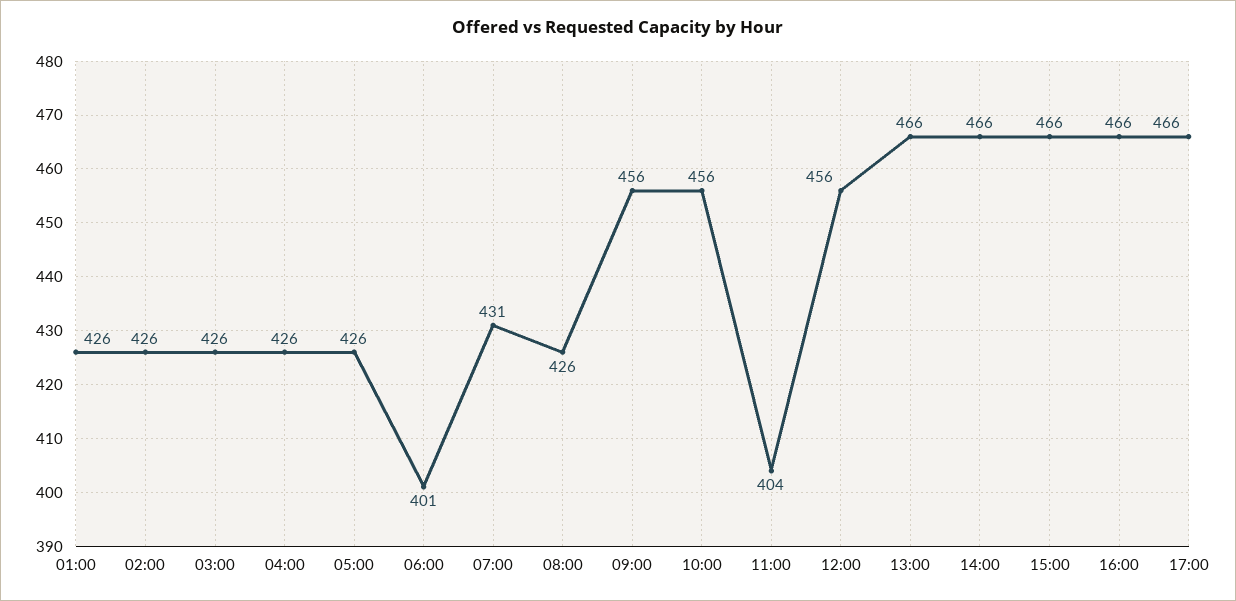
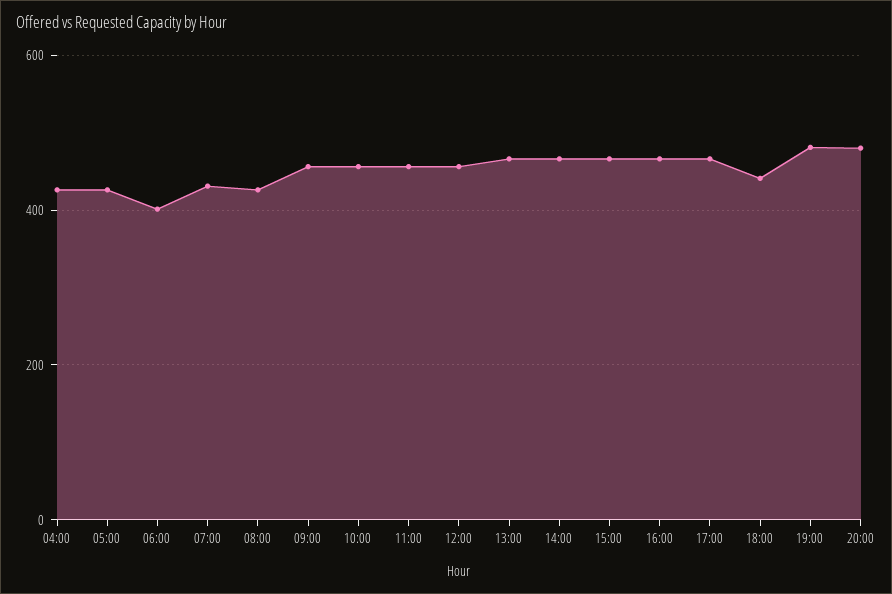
01:00: 426 -> none
02:00: 426 -> none
03:00: 426 -> none
11:00: 404 -> 460
18:00: none -> 440
19:00: none -> 480
20:00: none -> 480

